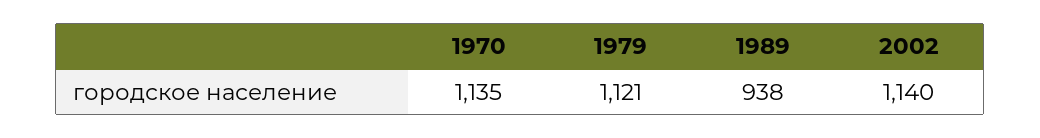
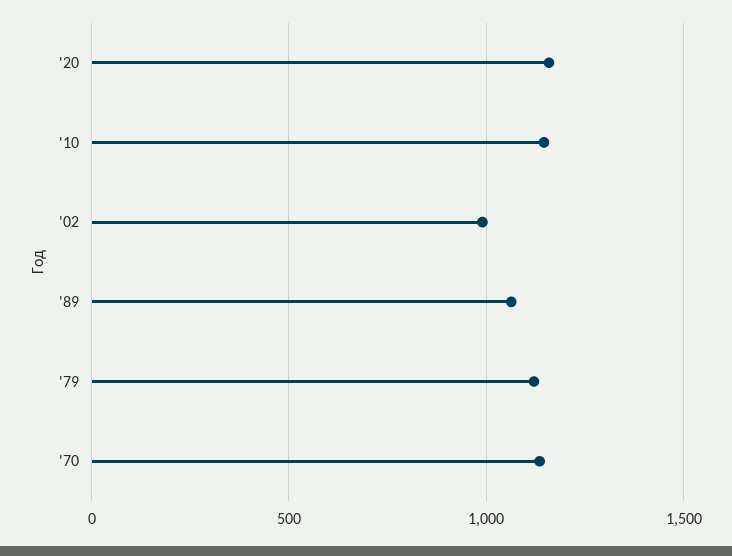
1989: 938 -> 1050
2002: 1140 -> 1000
'20: none -> 1150
'10: none -> 1150

